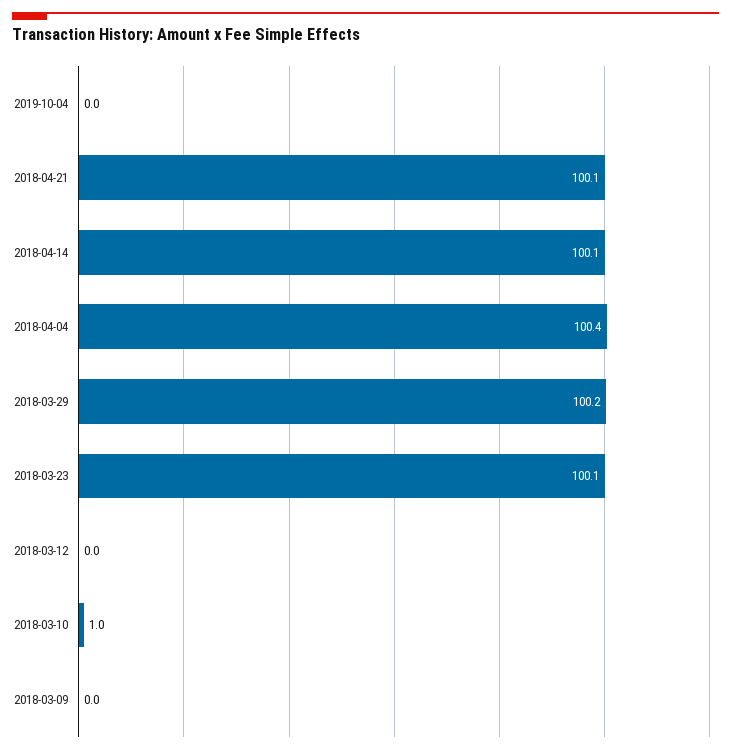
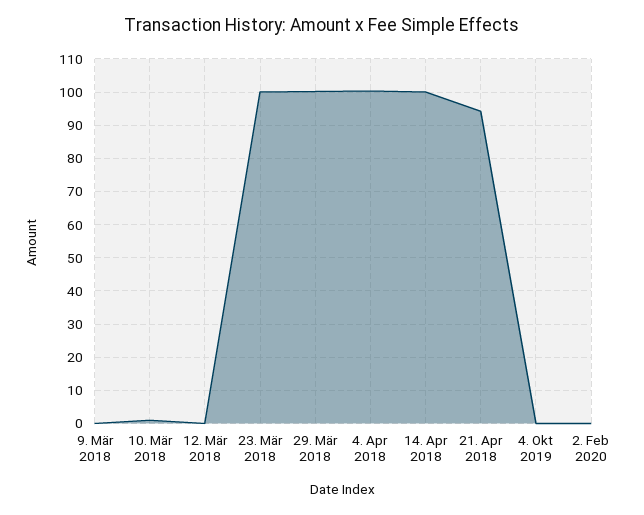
2018-04-21: 100.1 -> 94
2. Feb 2020: none -> 0

